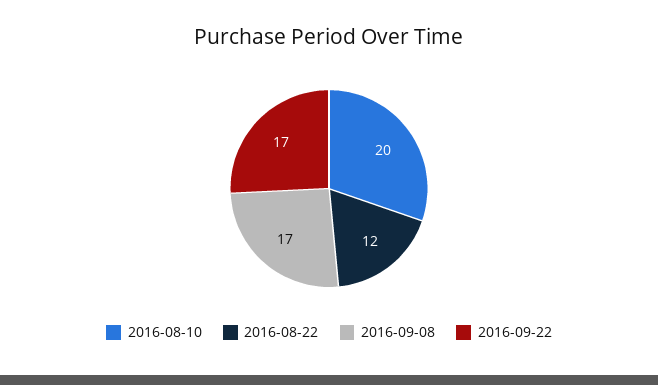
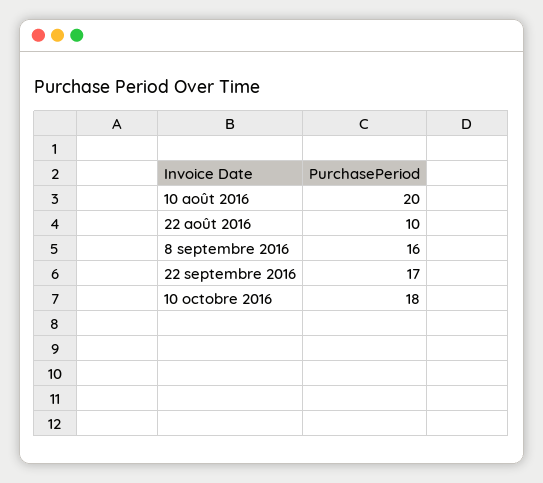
2016-08-22: 12 -> 10
2016-09-08: 17 -> 16
10 octobre 2016: none -> 18

